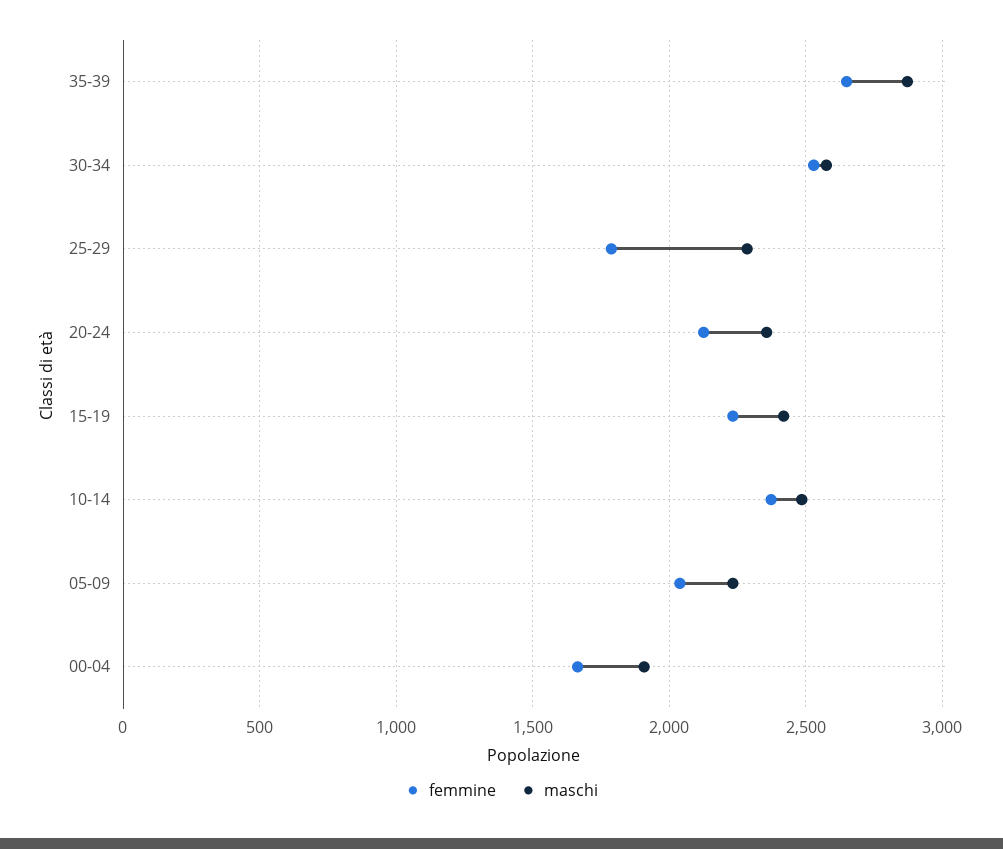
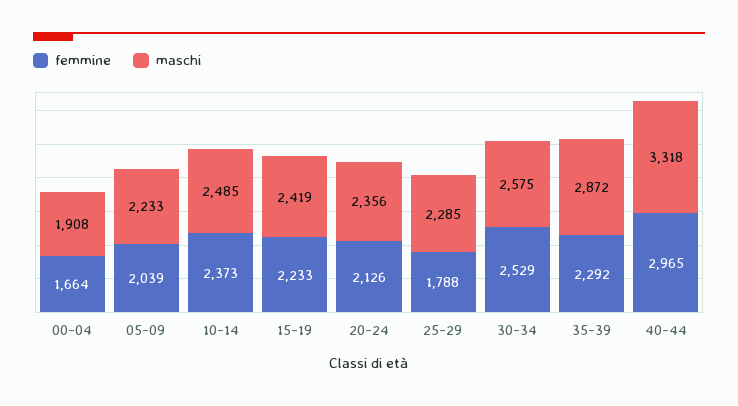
femmine, 35-39: 2650 -> 2292
femmine, 40-44: none -> 2965
maschi, 40-44: none -> 3318

